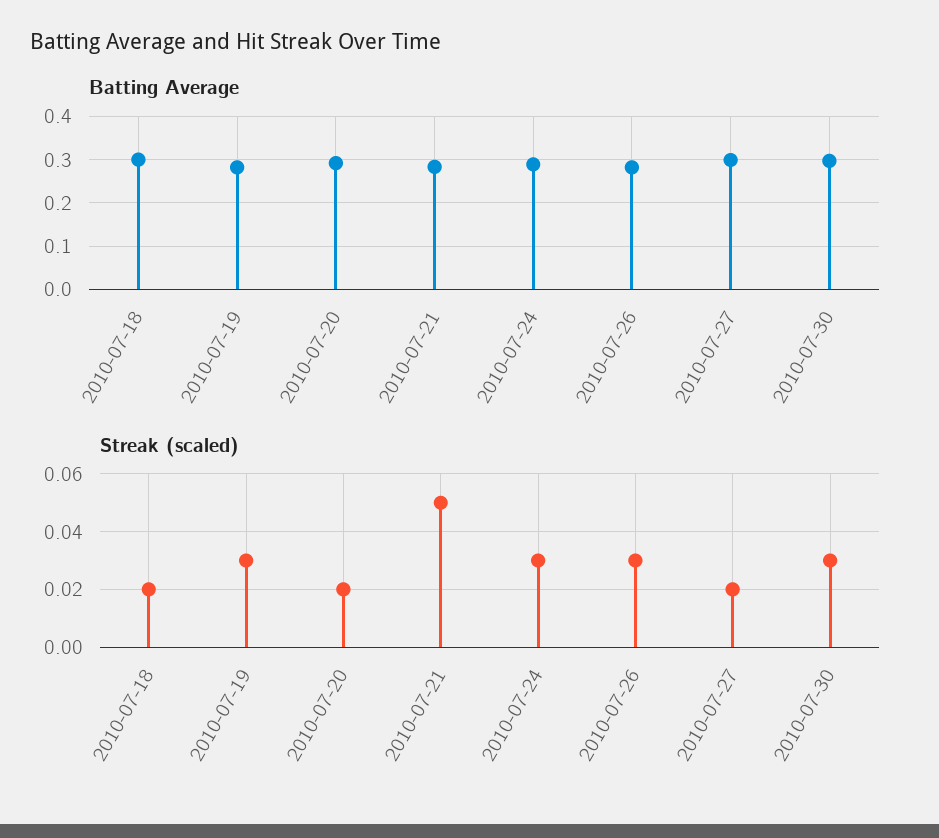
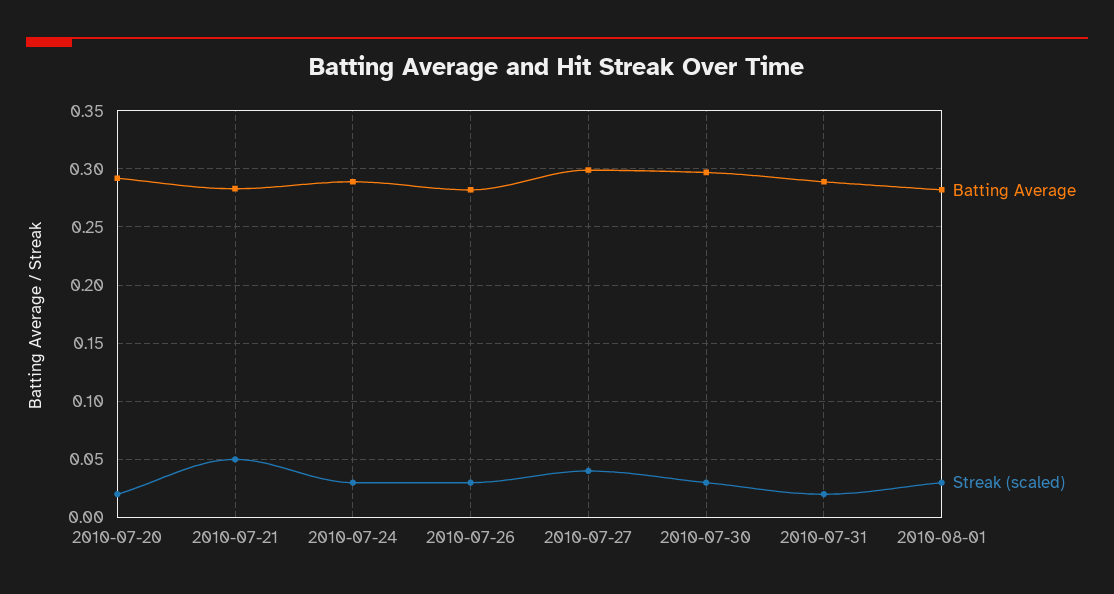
Batting Average, 2010-07-18: 0.3 -> none
Batting Average, 2010-07-19: 0.28 -> none
Streak (scaled), 2010-07-18: 0.02 -> none
Streak (scaled), 2010-07-19: 0.03 -> none
Streak (scaled), 2010-07-27: 0.02 -> 0.04
Batting Average, 2010-07-31: none -> 0.29
Streak (scaled), 2010-07-31: none -> 0.02
Batting Average, 2010-08-01: none -> 0.28
Streak (scaled), 2010-08-01: none -> 0.03

